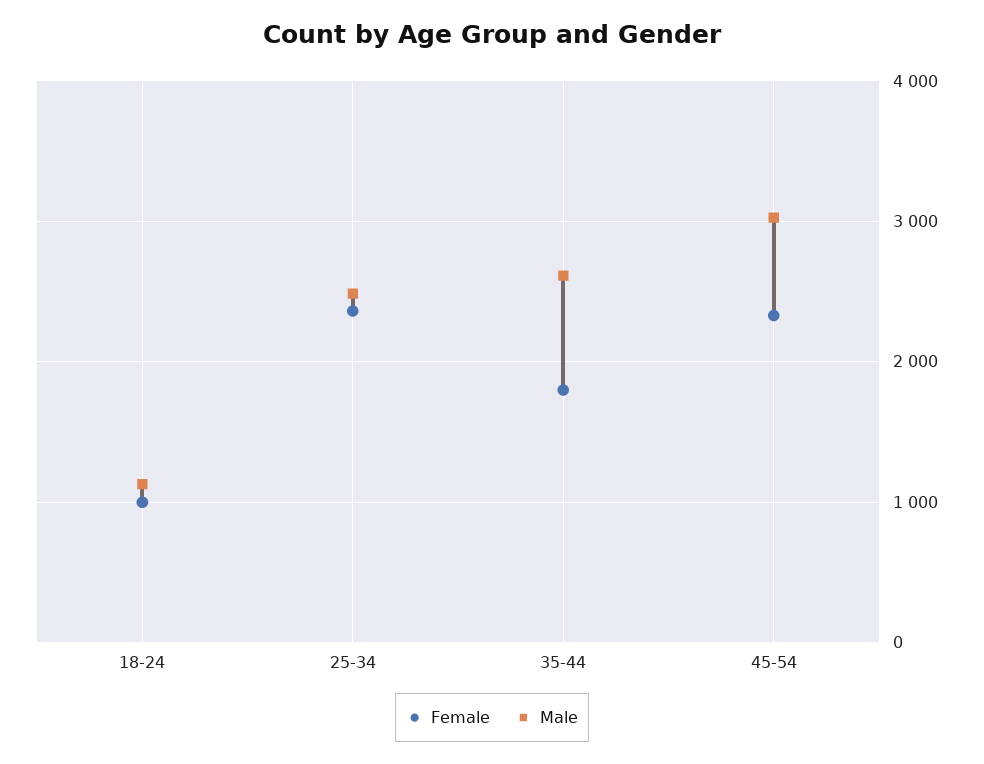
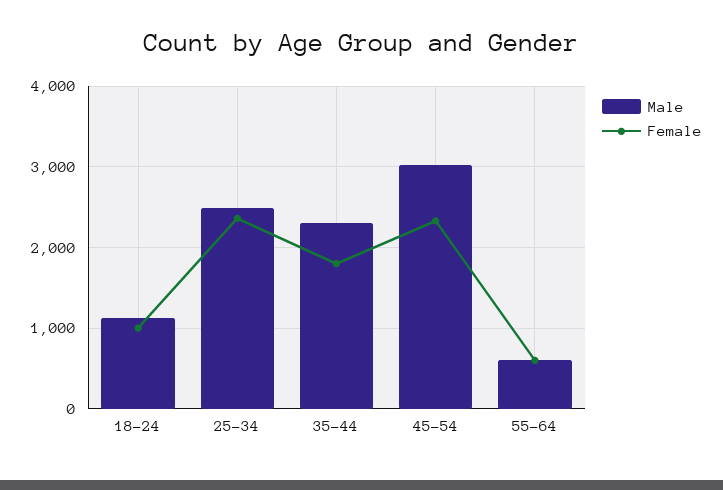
Male, 35-44: 2600 -> 2300
Male, 55-64: none -> 600
Female, 55-64: none -> 600

